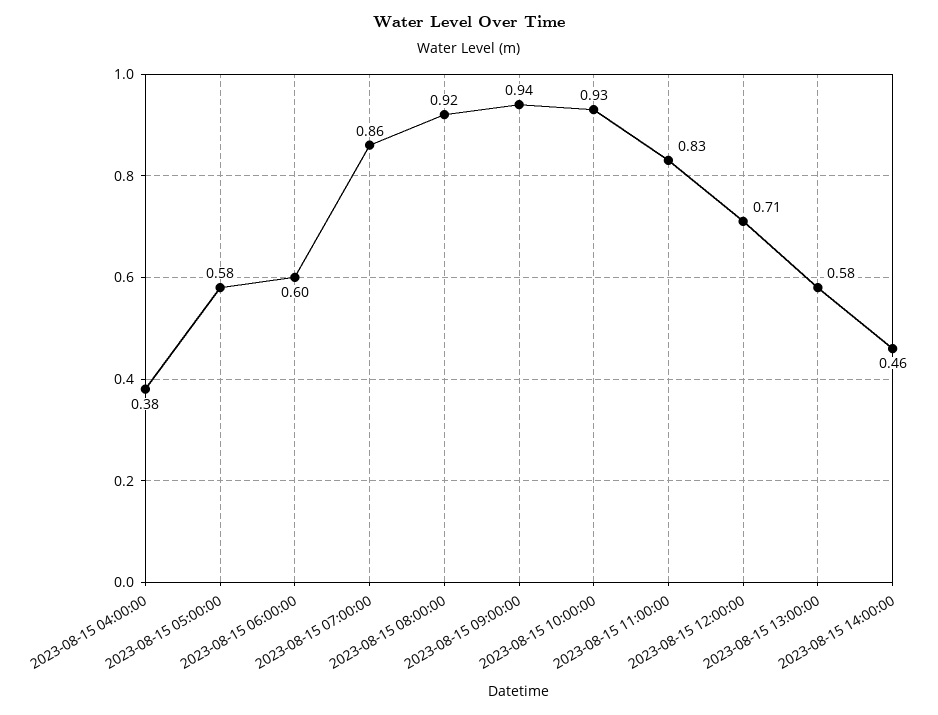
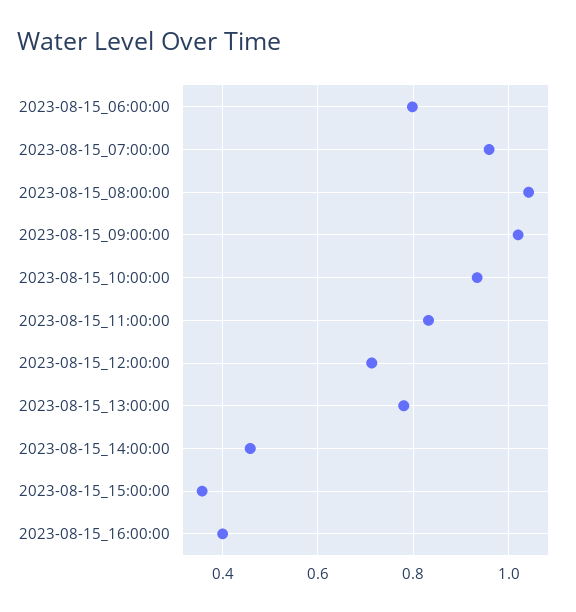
2023-08-15 04:00:00: 0.38 -> none
2023-08-15 05:00:00: 0.58 -> none
2023-08-15 06:00:00: 0.6 -> 0.8
2023-08-15 07:00:00: 0.86 -> 0.96
2023-08-15 08:00:00: 0.92 -> 1.04
2023-08-15 09:00:00: 0.94 -> 1.02
2023-08-15 13:00:00: 0.58 -> 0.78
2023-08-15_15:00:00: none -> 0.36
2023-08-15_16:00:00: none -> 0.4

